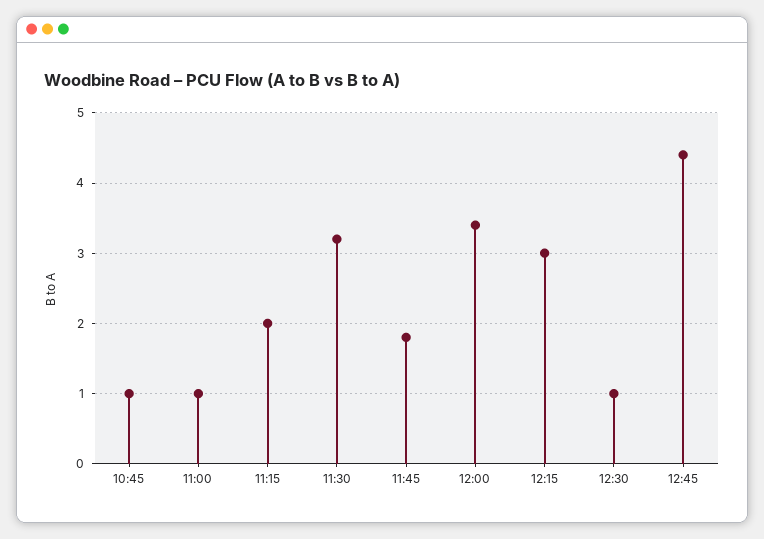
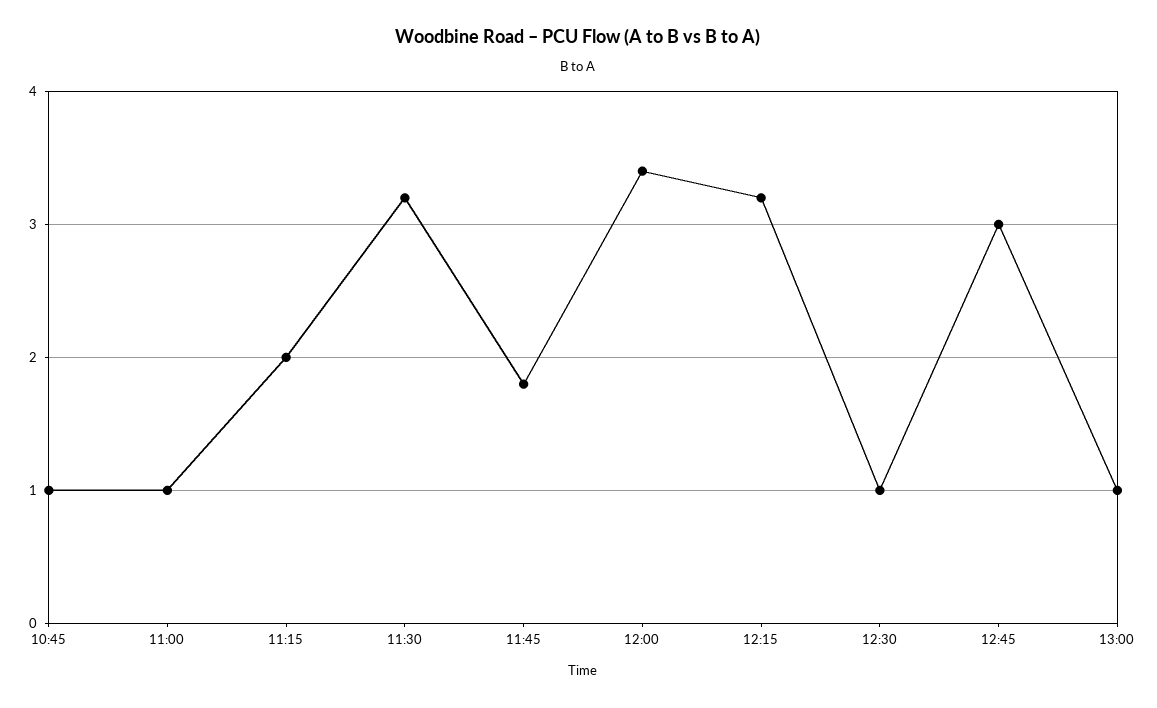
12:15: 3 -> 3.2
12:45: 4.4 -> 3
13:00: none -> 1

